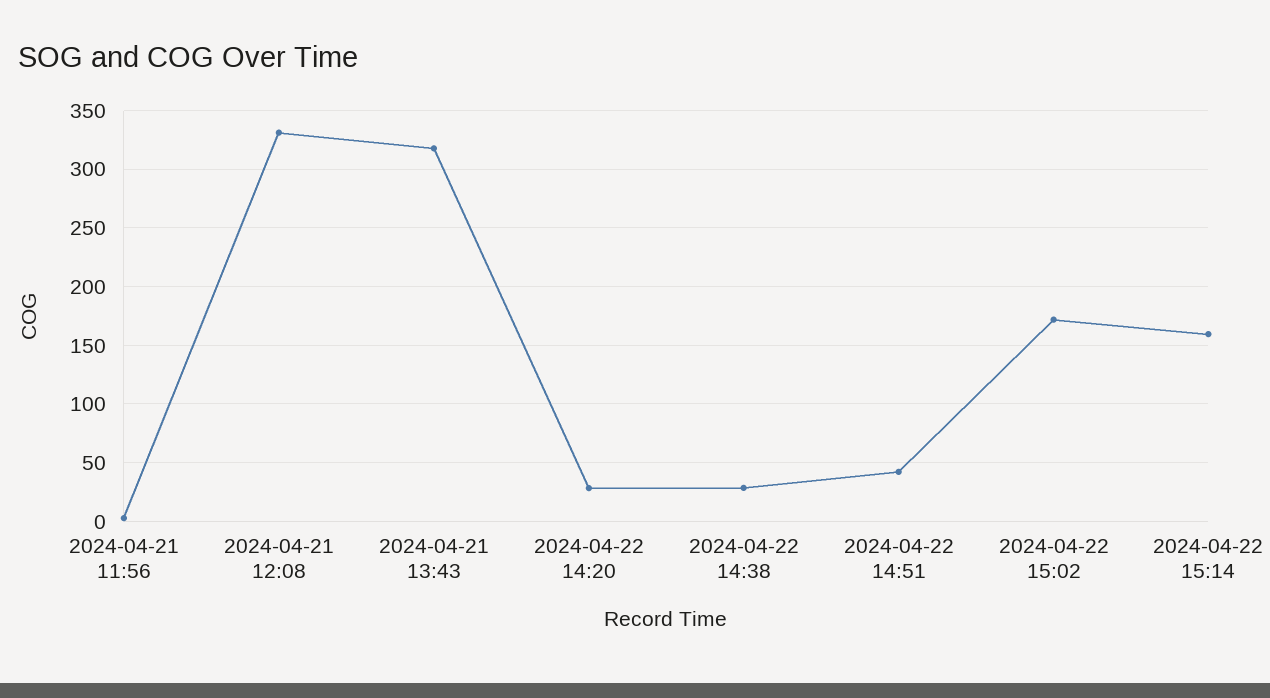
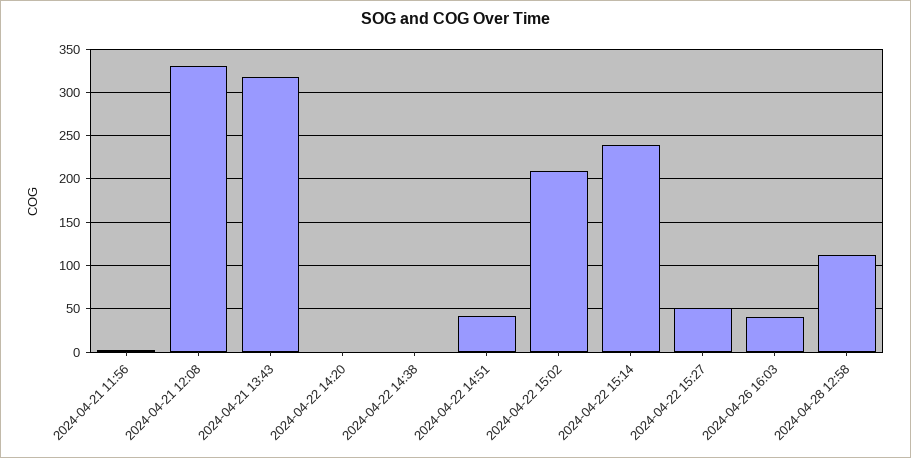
2024-04-22 14:20: 30 -> 0
2024-04-22 14:38: 30 -> 0
2024-04-22 15:02: 170 -> 210
2024-04-22 15:14: 160 -> 240
2024-04-22 15:27: none -> 50
2024-04-26 16:03: none -> 40
2024-04-28 12:58: none -> 110

